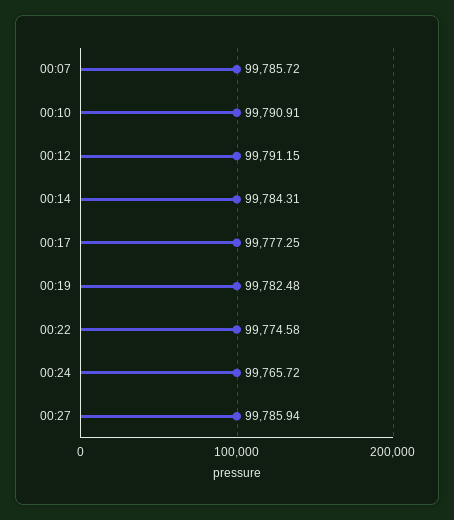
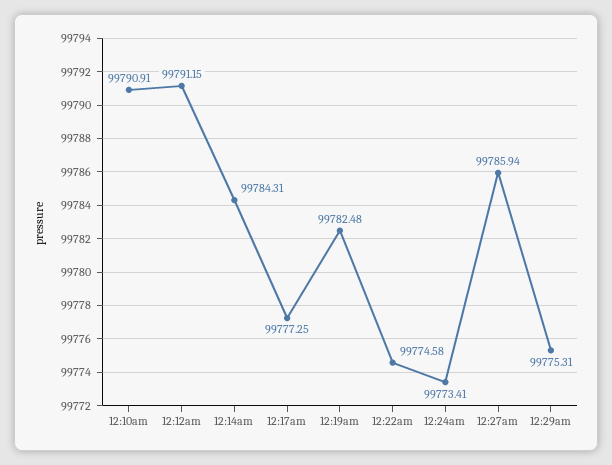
00:07: 99785.72 -> none
00:24: 99765.72 -> 99773.41
12:29am: none -> 99775.31

